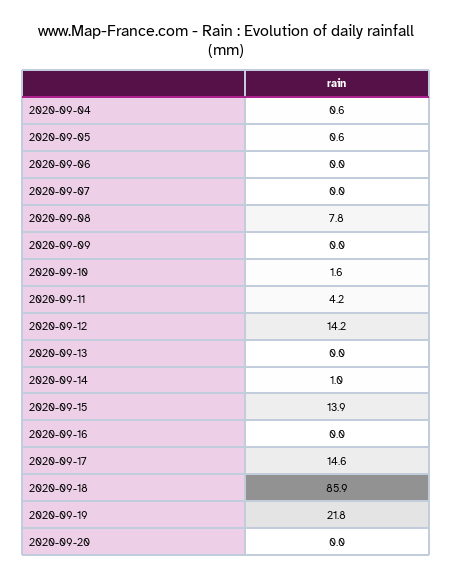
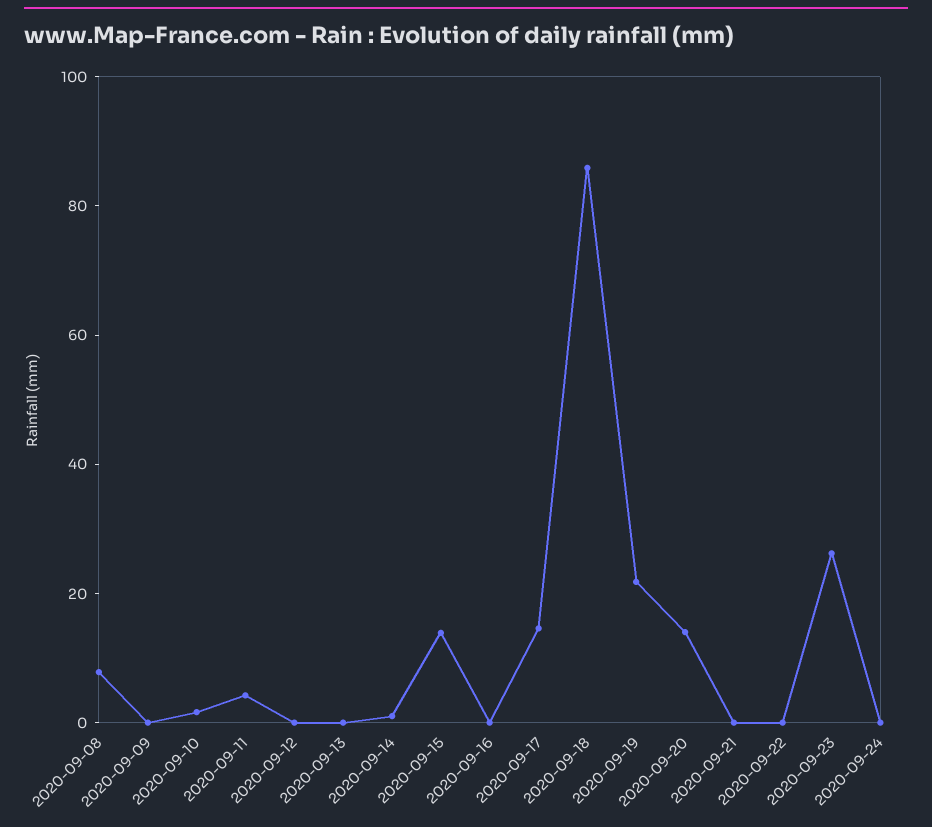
2020-09-04: 0.6 -> none
2020-09-05: 0.6 -> none
2020-09-06: 0 -> none
2020-09-07: 0 -> none
2020-09-12: 14.2 -> 0
2020-09-20: 0 -> 15
2020-09-21: none -> 0
2020-09-22: none -> 0
2020-09-23: none -> 25
2020-09-24: none -> 0

